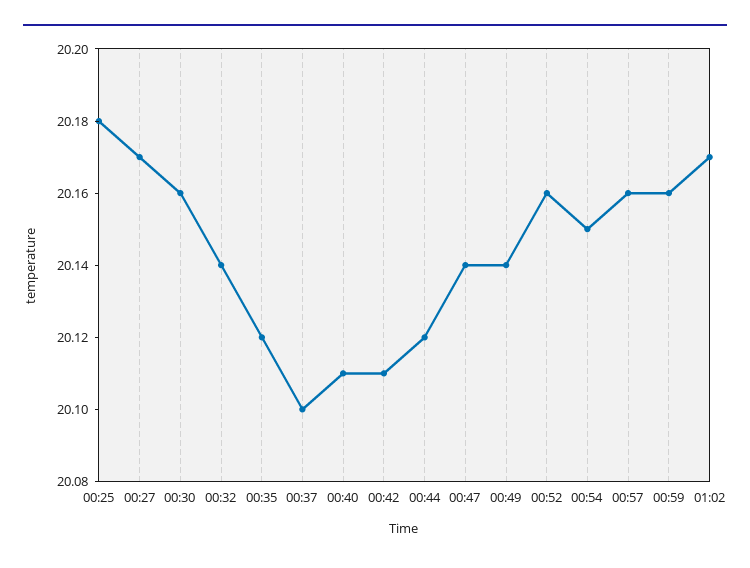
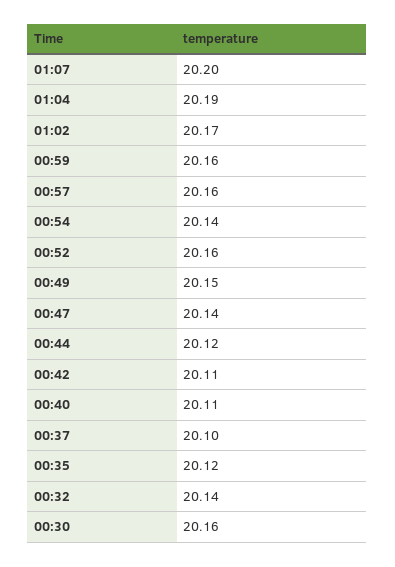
00:25: 20.18 -> none
00:27: 20.17 -> none
00:49: 20.14 -> 20.15
00:54: 20.15 -> 20.14
01:07: none -> 20.2
01:04: none -> 20.19

